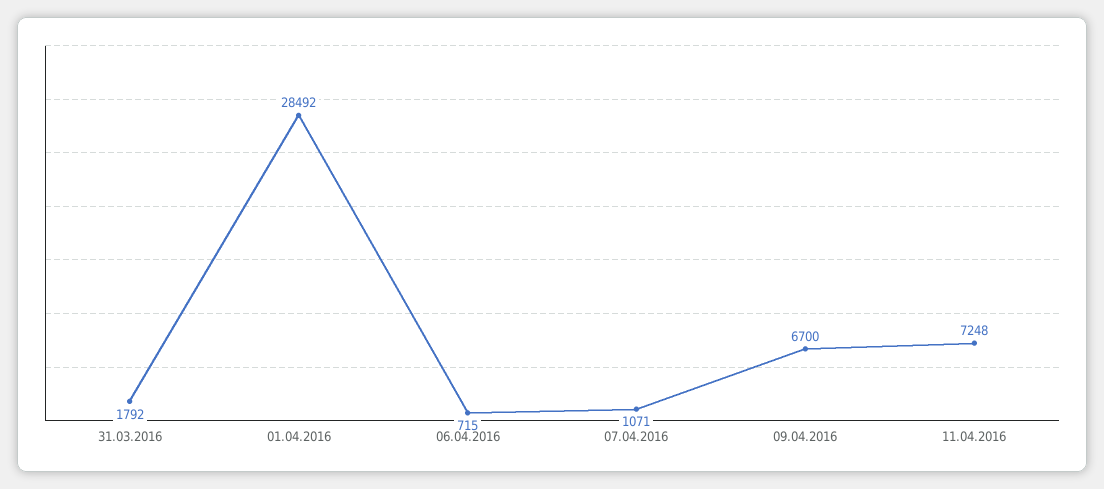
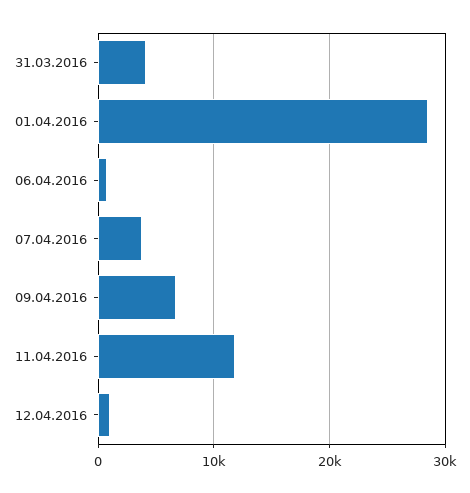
31.03.2016: 1792 -> 4000
07.04.2016: 1071 -> 4000
11.04.2016: 7248 -> 12000
12.04.2016: none -> 1000

